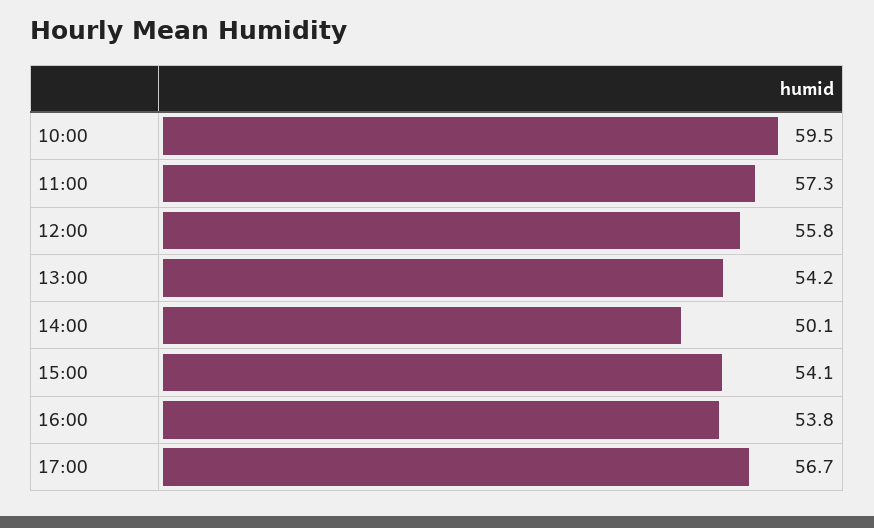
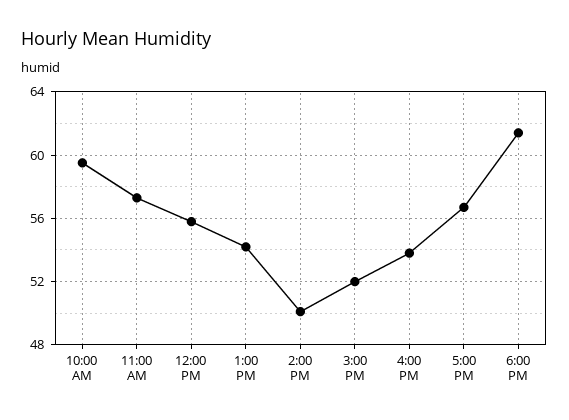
15:00: 54.1 -> 52
6:00 PM: none -> 61.5

